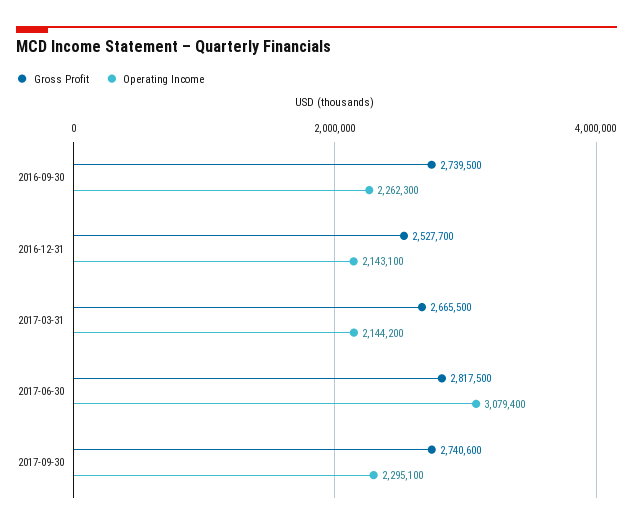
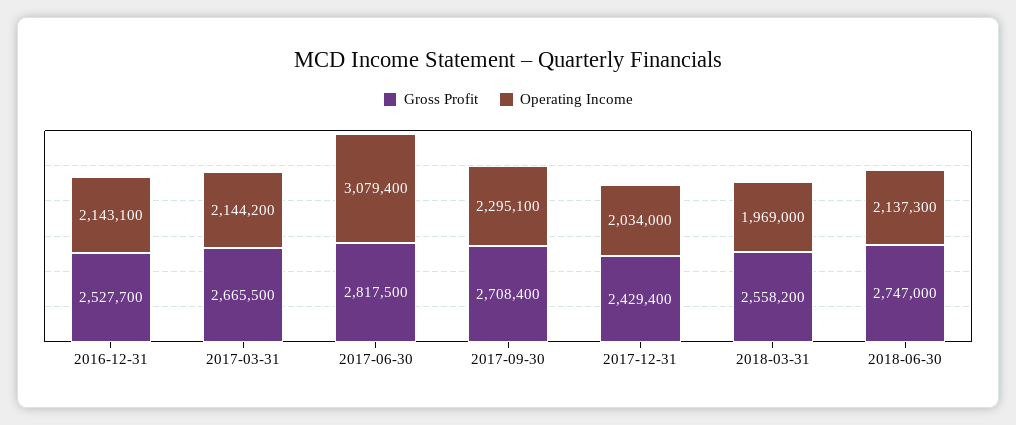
Gross Profit, 2016-09-30: 2739500 -> none
Operating Income, 2016-09-30: 2262300 -> none
Gross Profit, 2017-09-30: 2740600 -> 2708400
Gross Profit, 2017-12-31: none -> 2429400
Operating Income, 2017-12-31: none -> 2034000
Gross Profit, 2018-03-31: none -> 2558200
Operating Income, 2018-03-31: none -> 1969000
Gross Profit, 2018-06-30: none -> 2747000
Operating Income, 2018-06-30: none -> 2137300

